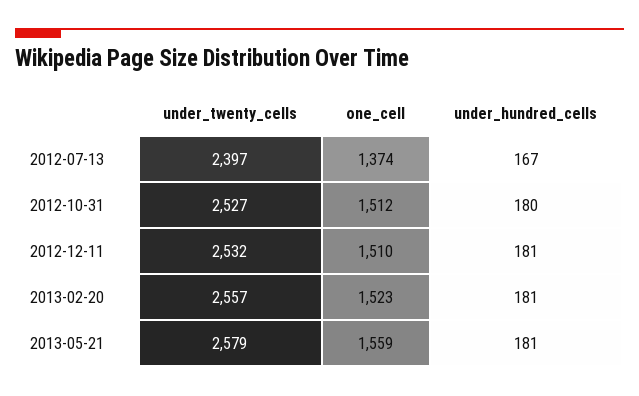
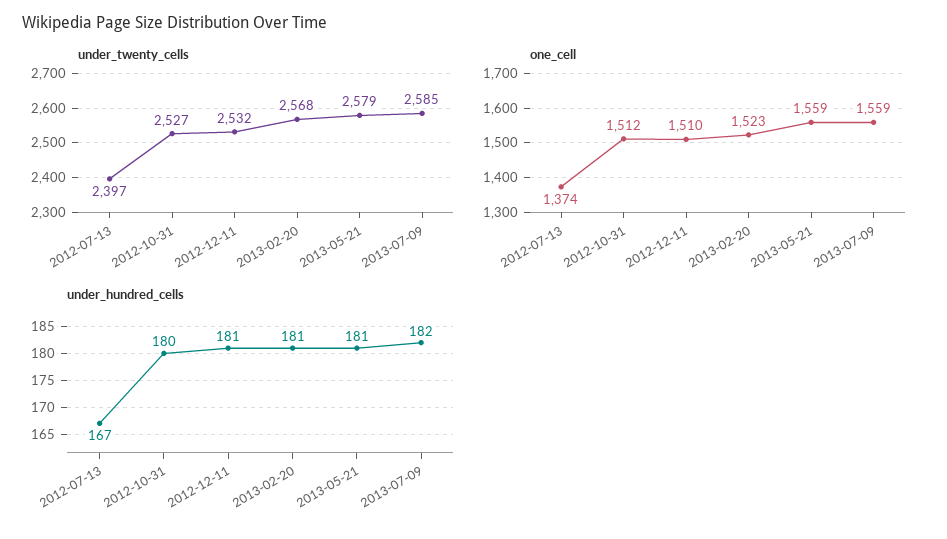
under_twenty_cells, 2013-02-20: 2557 -> 2568
under_twenty_cells, 2013-07-09: none -> 2585
one_cell, 2013-07-09: none -> 1559
under_hundred_cells, 2013-07-09: none -> 182

